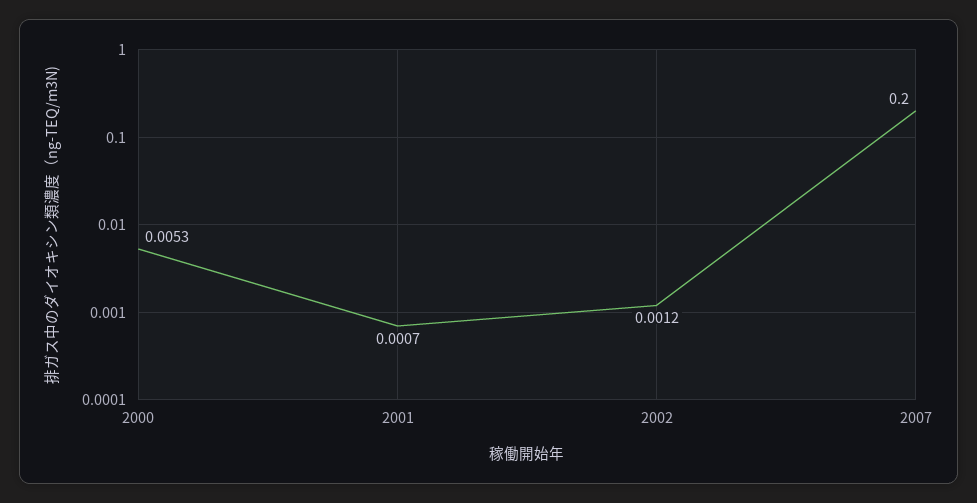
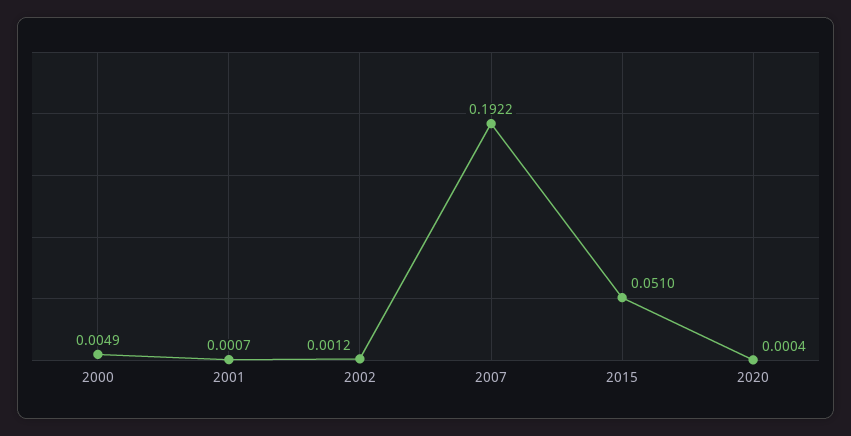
2000: 0.0053 -> 0.0049
2007: 0.2 -> 0.1922
2015: none -> 0.051
2020: none -> 0.0004

